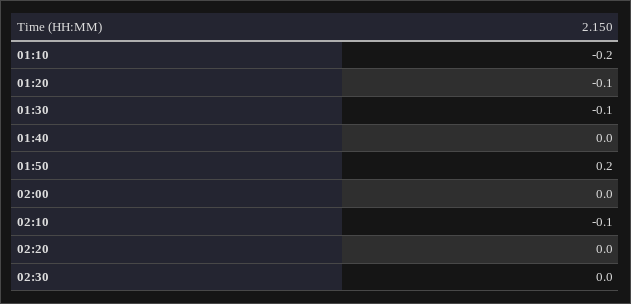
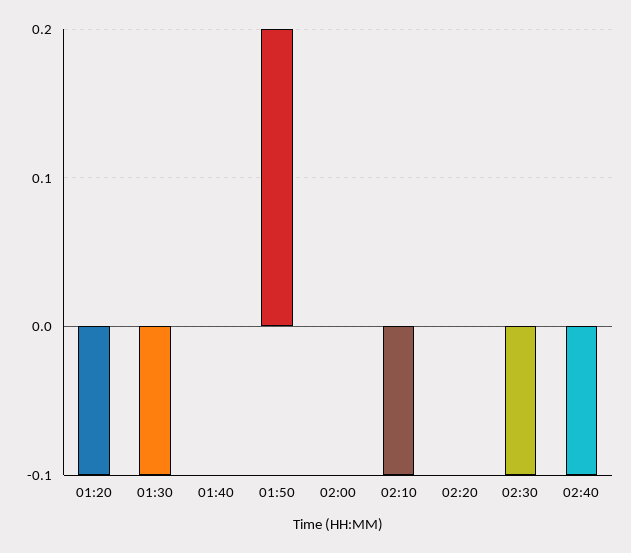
01:10: -0.2 -> none
02:30: 0 -> -0.1
02:40: none -> -0.1

